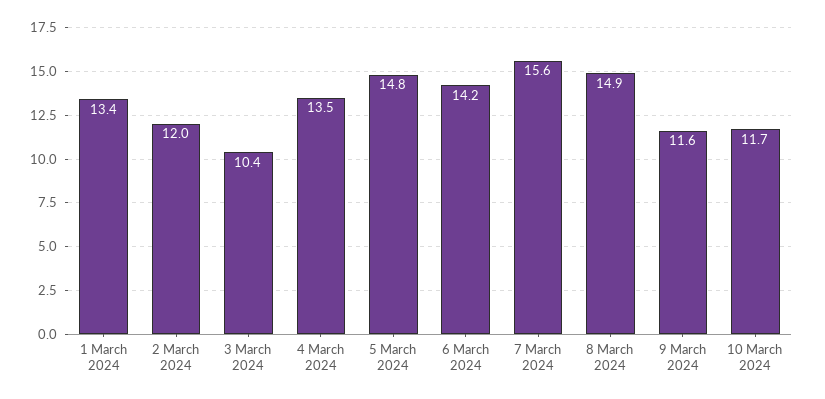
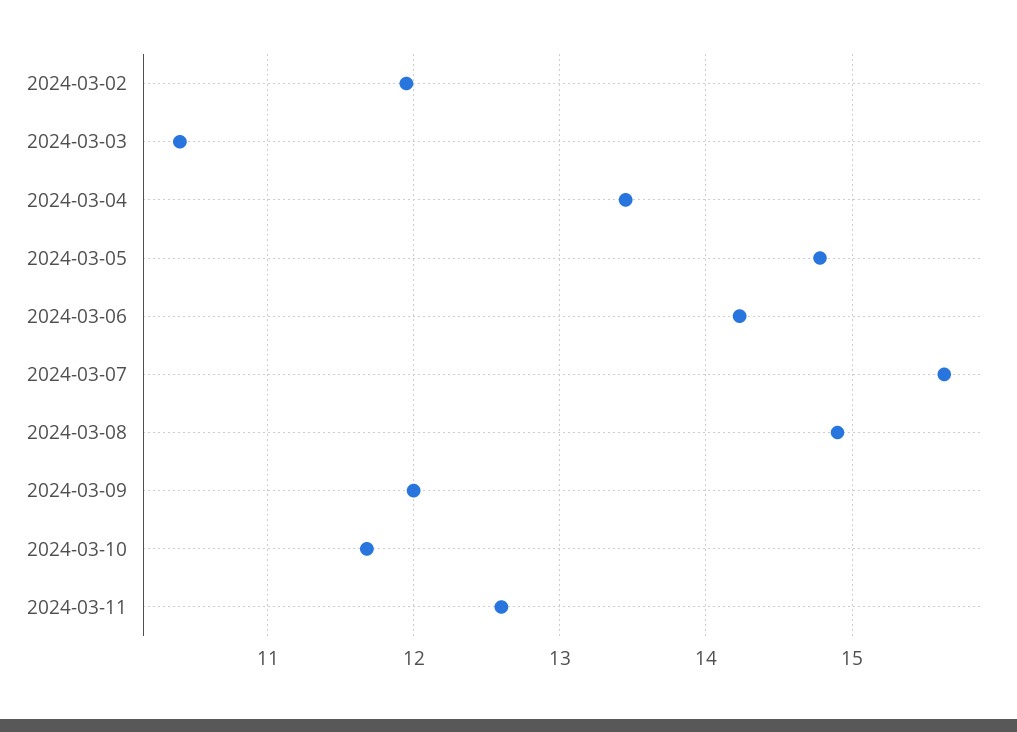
1 March 2024: 13.4 -> none
9 March 2024: 11.6 -> 12
2024-03-11: none -> 12.6

